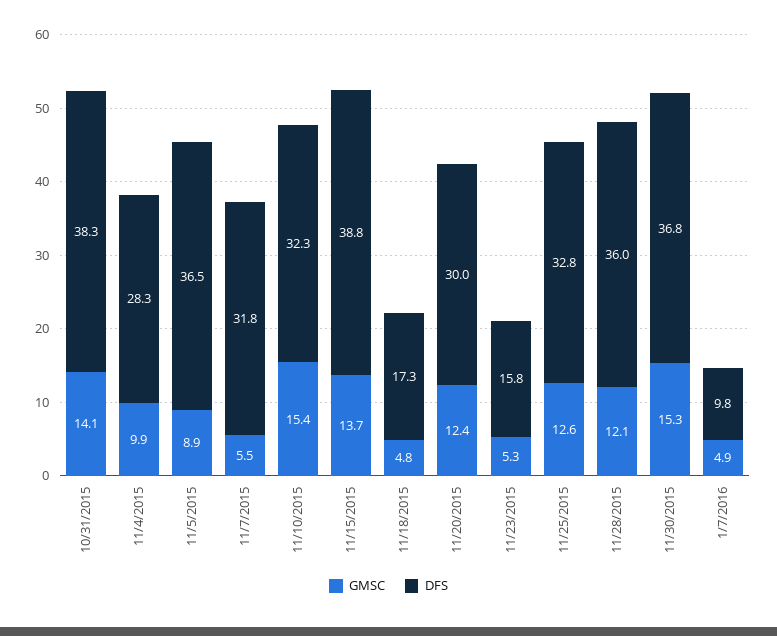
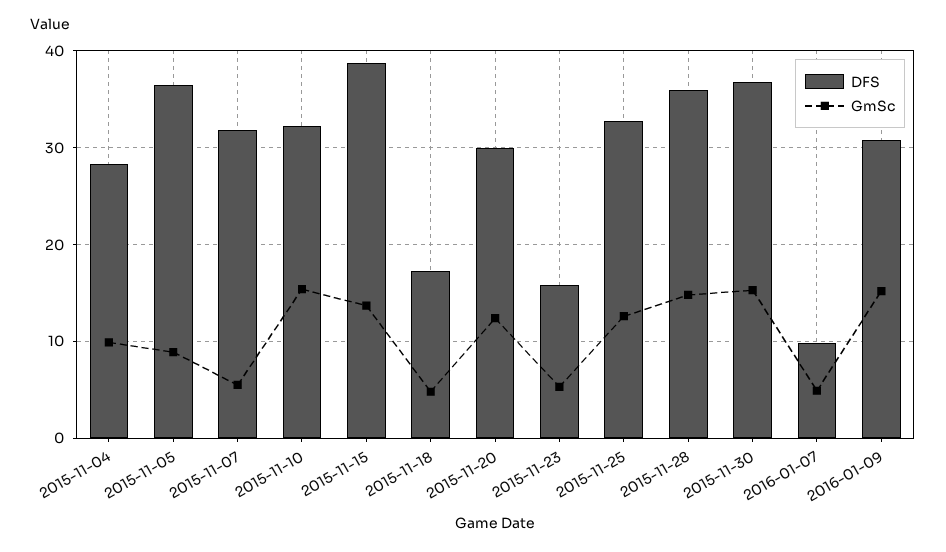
GMSC, 10/31/2015: 14.1 -> none
DFS, 10/31/2015: 38.3 -> none
GMSC, 11/28/2015: 12.1 -> 15
DFS, 2016-01-09: none -> 31
GMSC, 2016-01-09: none -> 15

